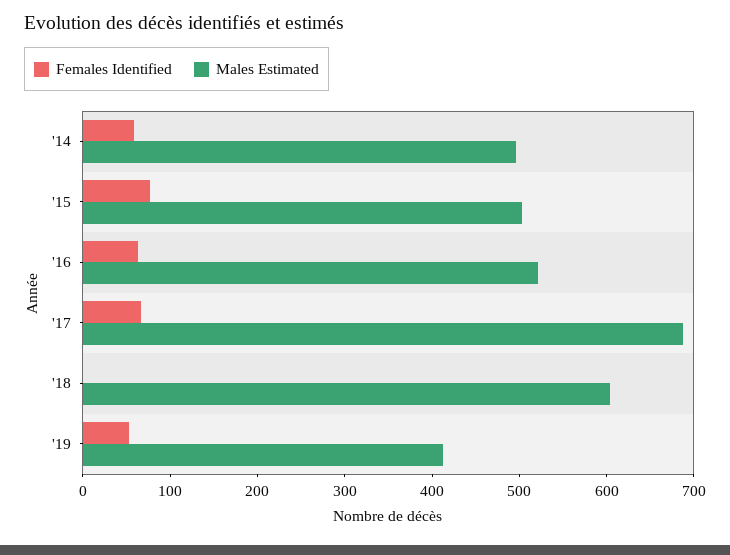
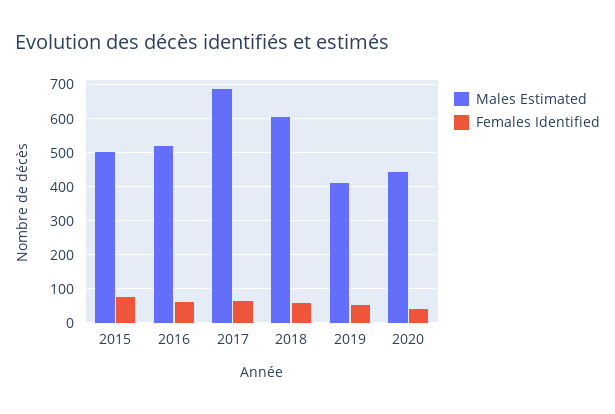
Females Identified, '14: 60 -> none
Males Estimated, '14: 500 -> none
Females Identified, '18: 0 -> 60
Males Estimated, 2020: none -> 440
Females Identified, 2020: none -> 40

